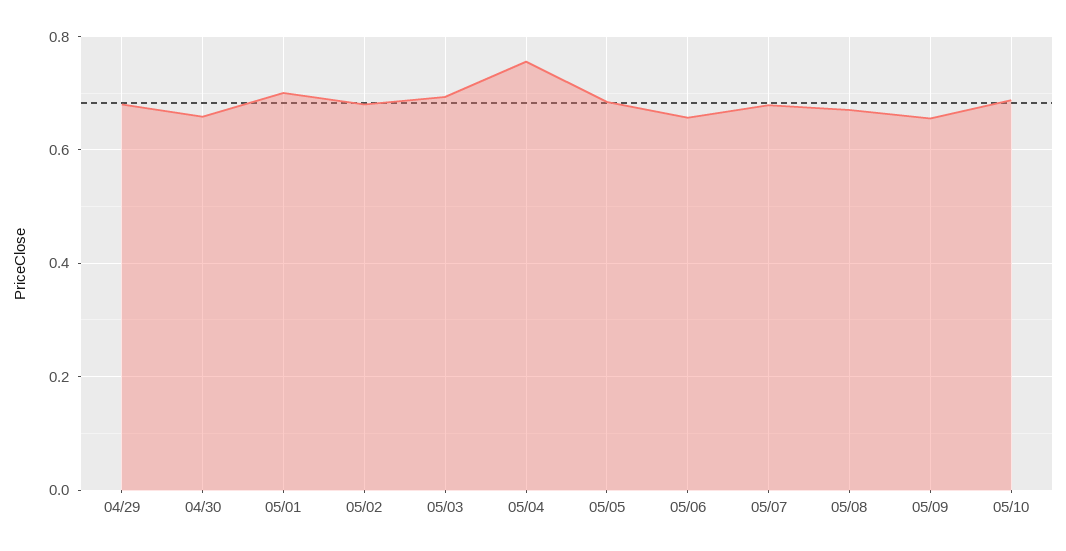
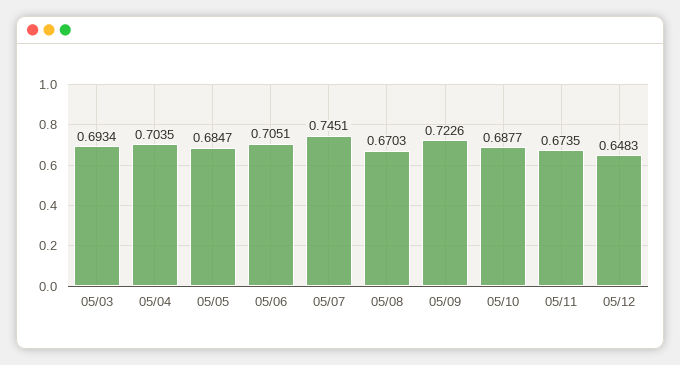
04/29: 0.68 -> none
04/30: 0.66 -> none
05/01: 0.7 -> none
05/02: 0.68 -> none
05/04: 0.76 -> 0.7035
05/06: 0.66 -> 0.7051
05/07: 0.68 -> 0.7451
05/09: 0.66 -> 0.7226
05/11: none -> 0.6735
05/12: none -> 0.6483

